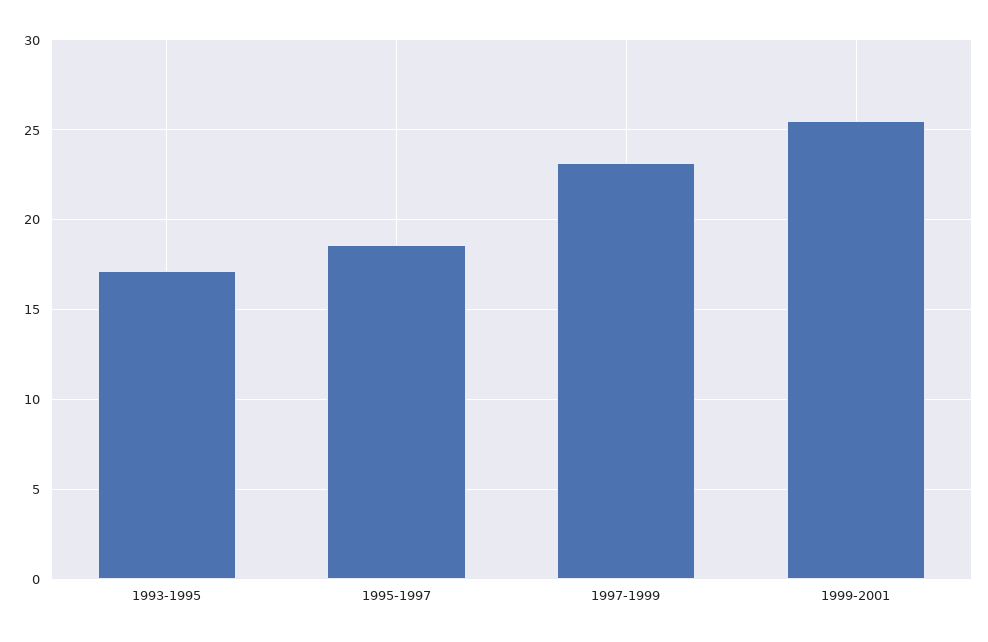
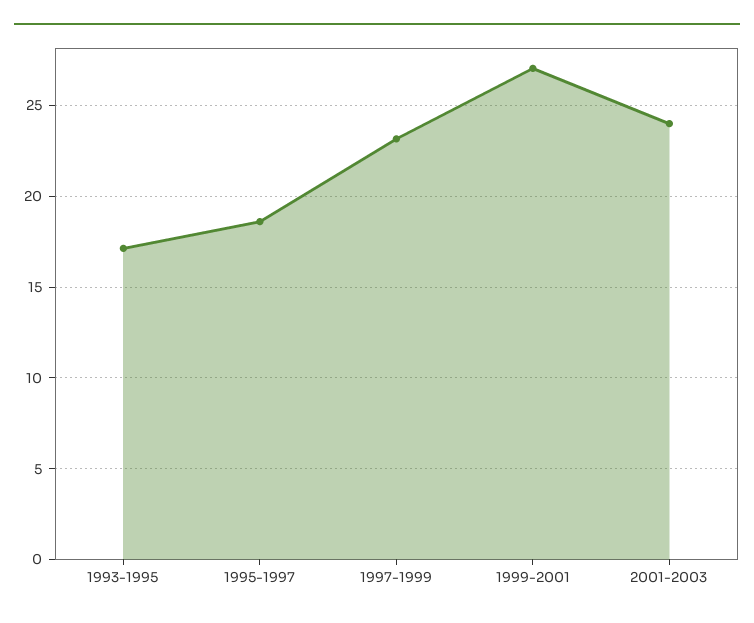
1999-2001: 25.5 -> 27
2001-2003: none -> 24

